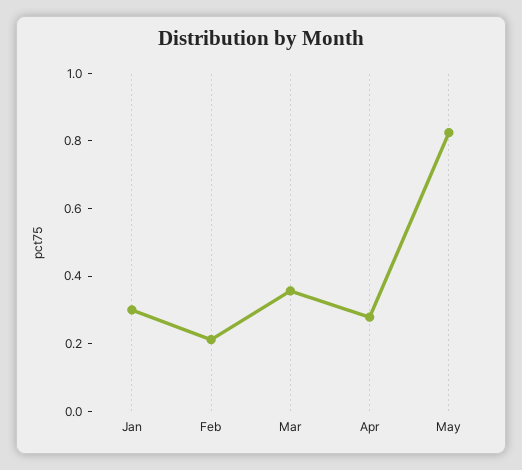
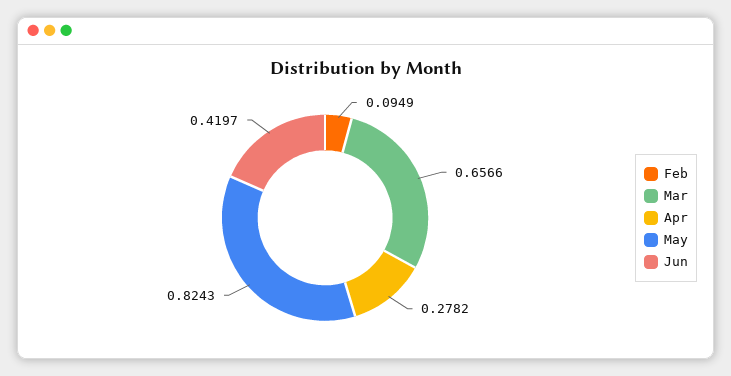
Jan: 0.3 -> none
Feb: 0.2 -> 0.0949
Mar: 0.35 -> 0.6566
Jun: none -> 0.4197

